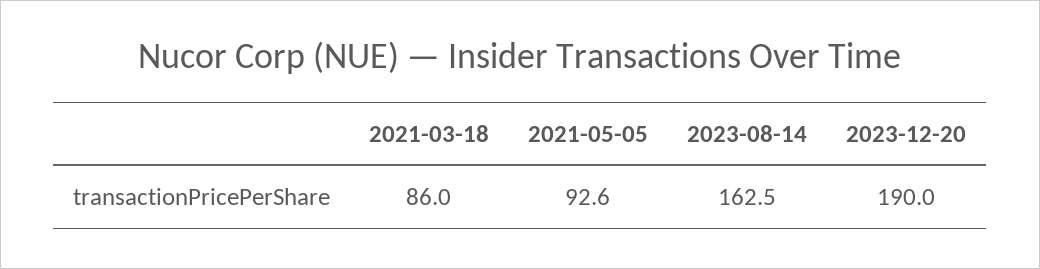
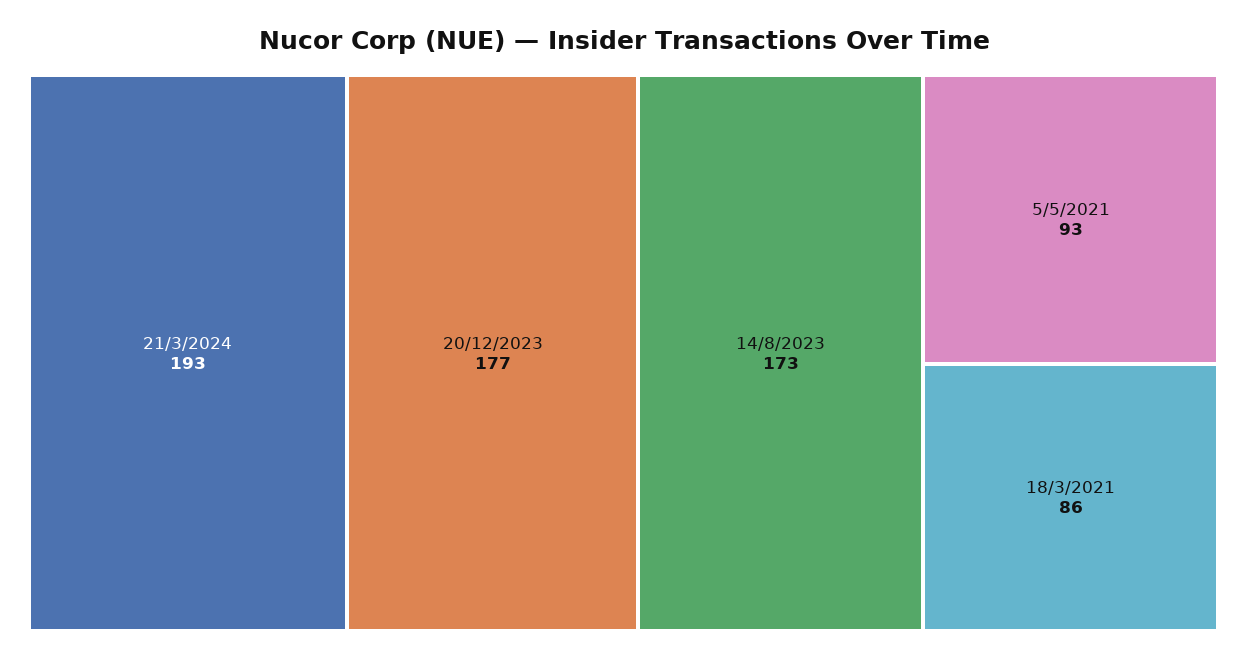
2023-08-14: 162.5 -> 173
2023-12-20: 190 -> 177
21/3/2024: none -> 193

